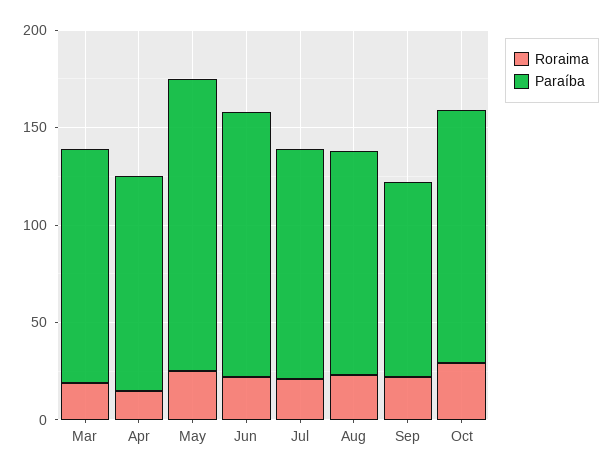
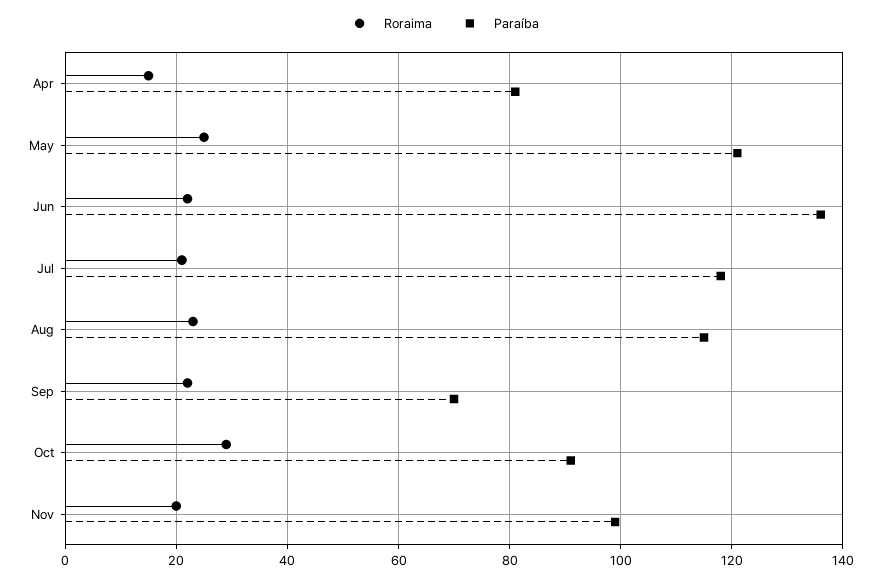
Roraima, Mar: 20 -> none
Paraíba, Mar: 120 -> none
Paraíba, Apr: 110 -> 80
Paraíba, May: 150 -> 120
Paraíba, Sep: 100 -> 70
Paraíba, Oct: 130 -> 90
Roraima, Nov: none -> 20
Paraíba, Nov: none -> 100

